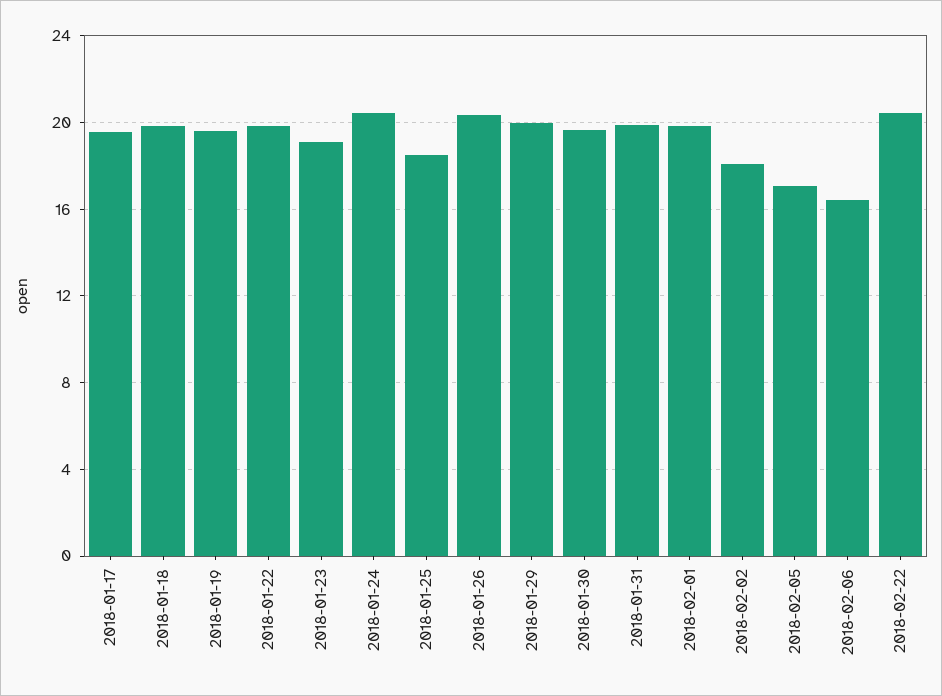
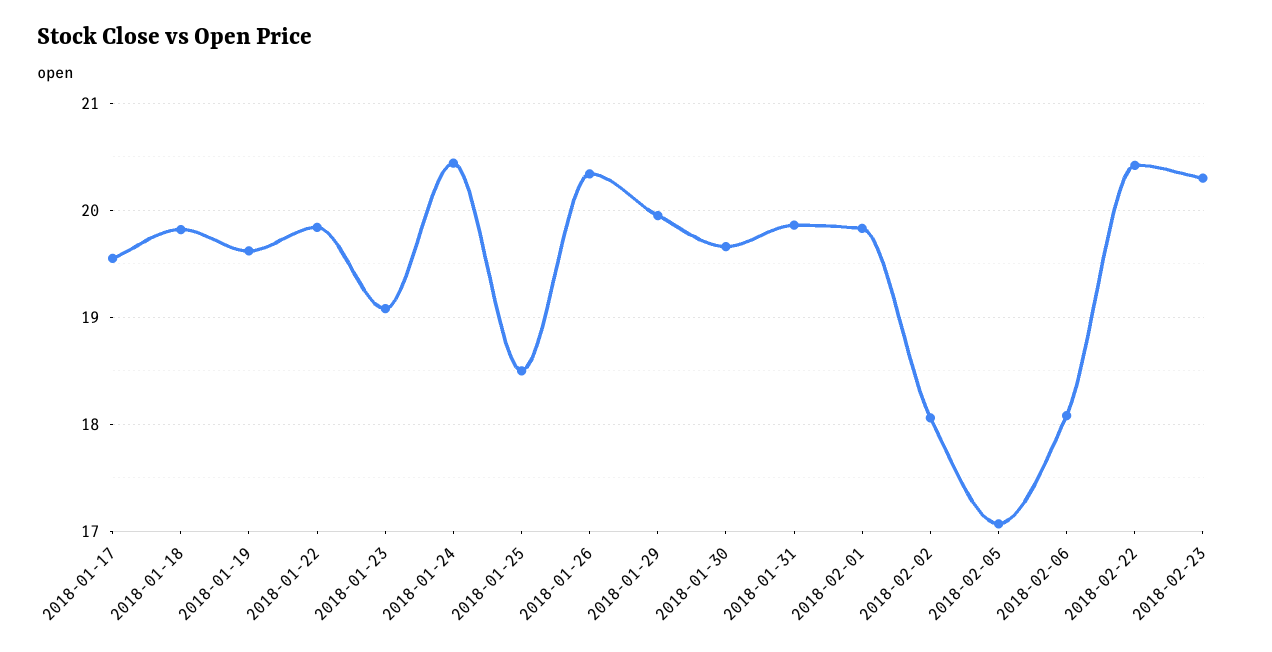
2018-02-06: 16.5 -> 18.1
2018-02-23: none -> 20.3

